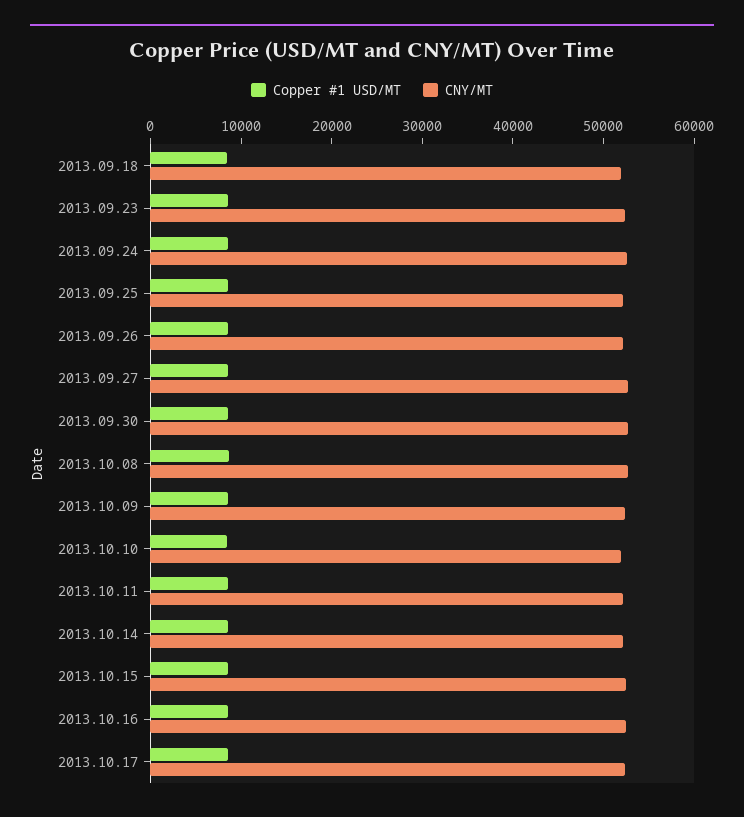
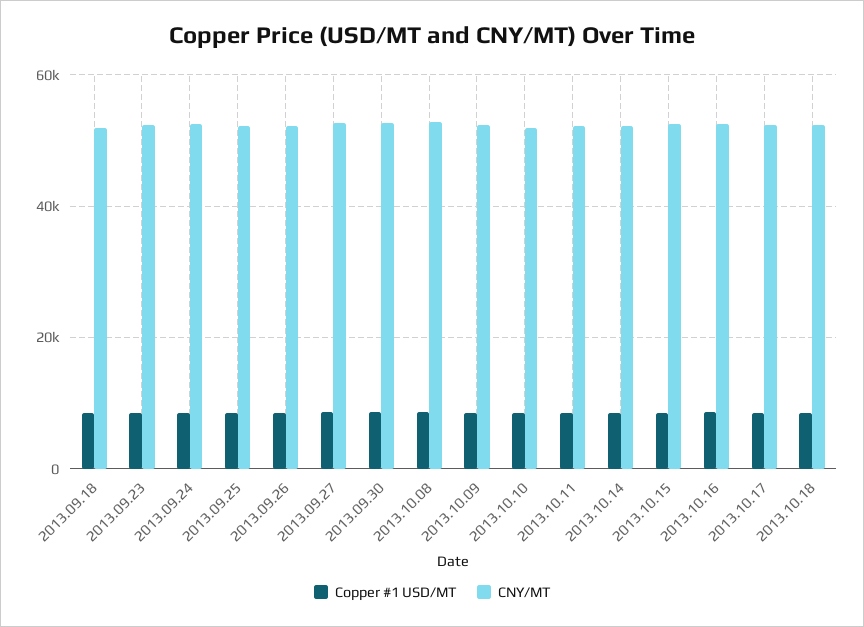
Copper #1 USD/MT, 2013.10.18: none -> 8000
CNY/MT, 2013.10.18: none -> 52000

